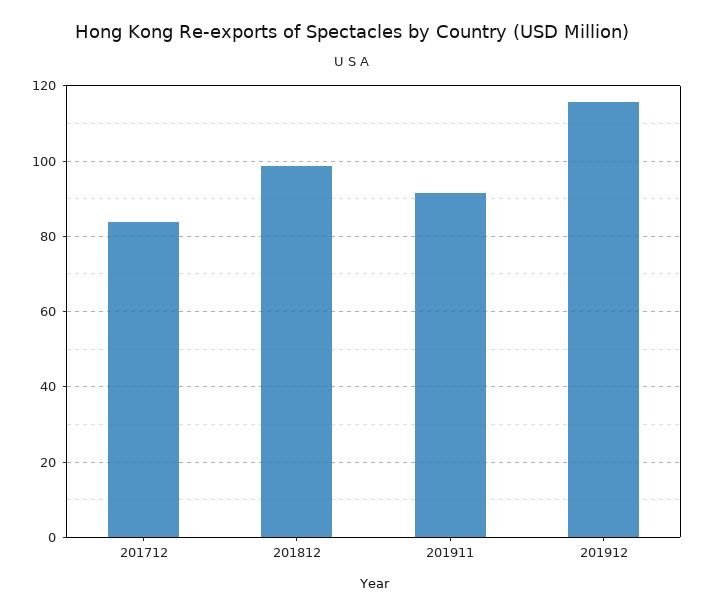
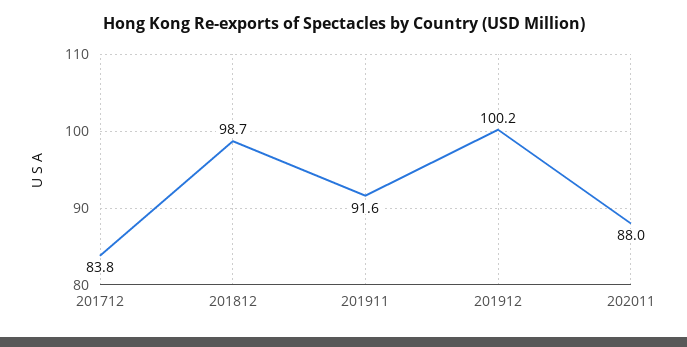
201912: 116 -> 100.2
202011: none -> 88

